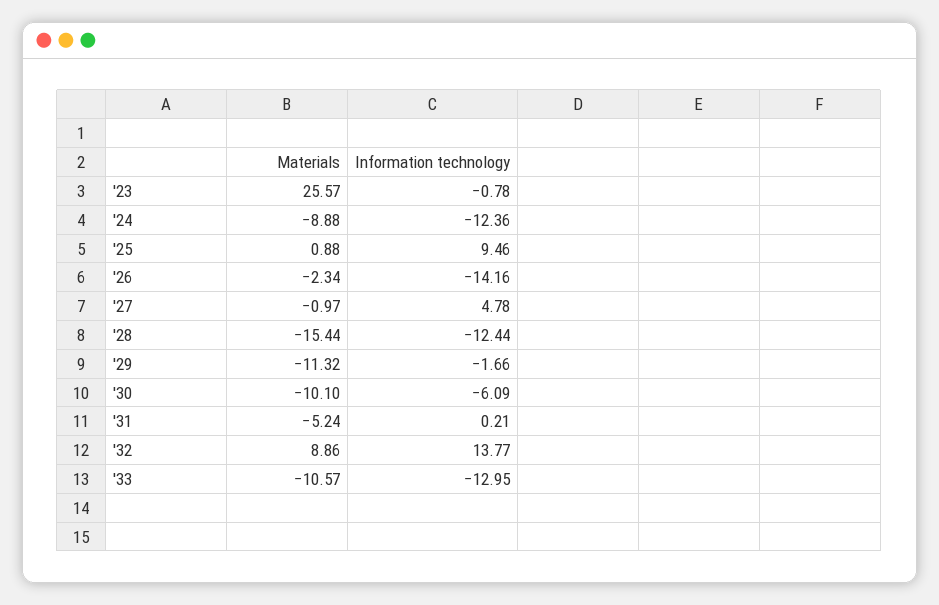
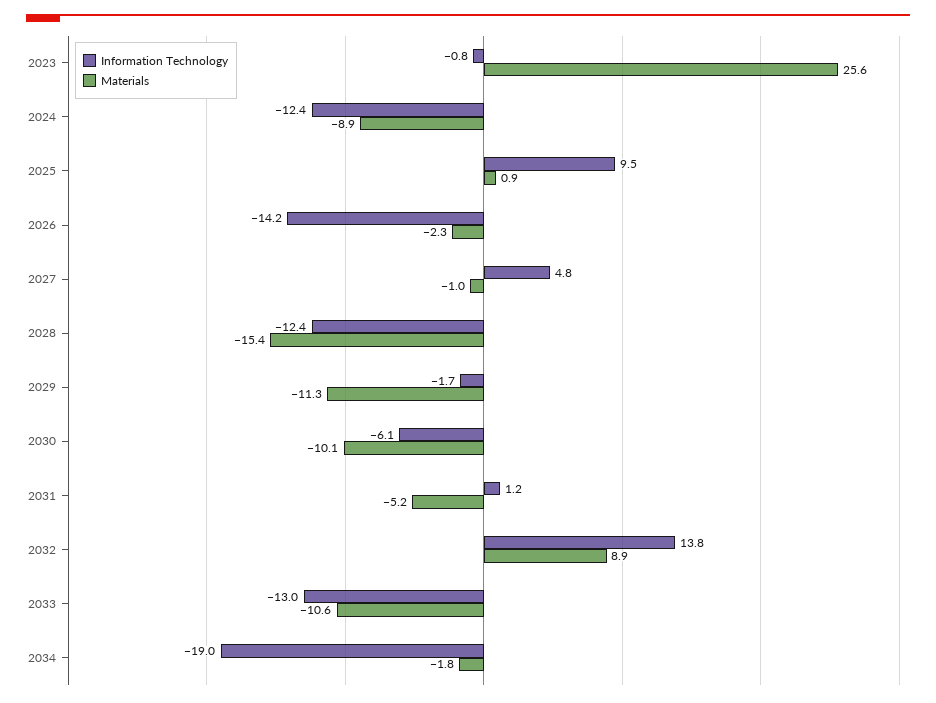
Information technology, '31: 0.21 -> 1.2
Information technology, 2034: none -> -19
Materials, 2034: none -> -1.8

